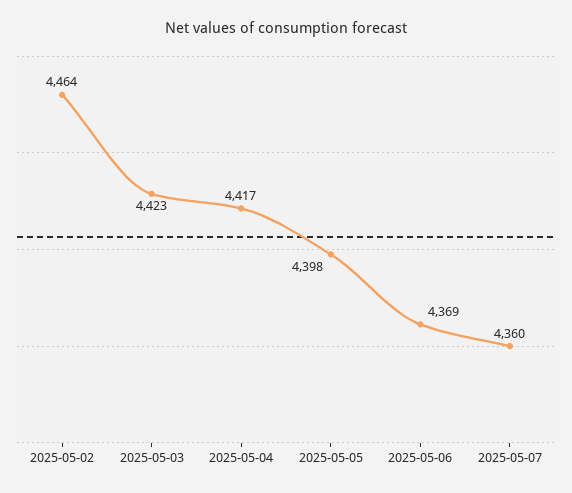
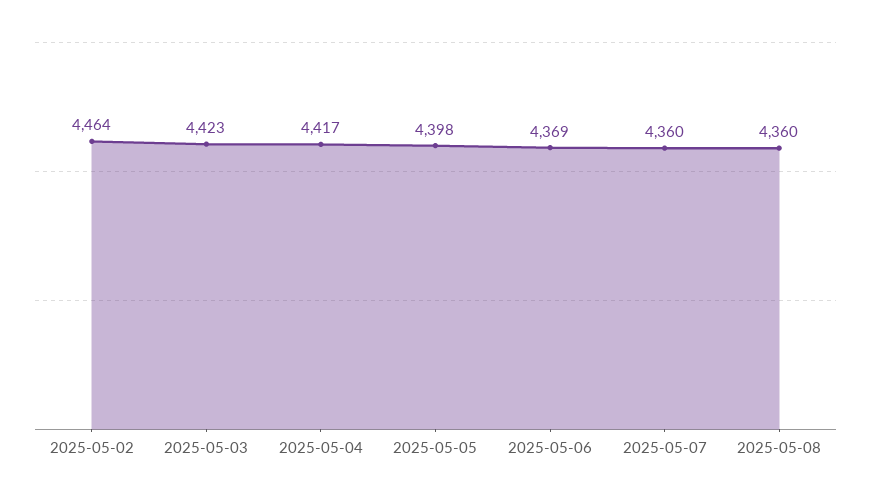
2025-05-08: none -> 4360

